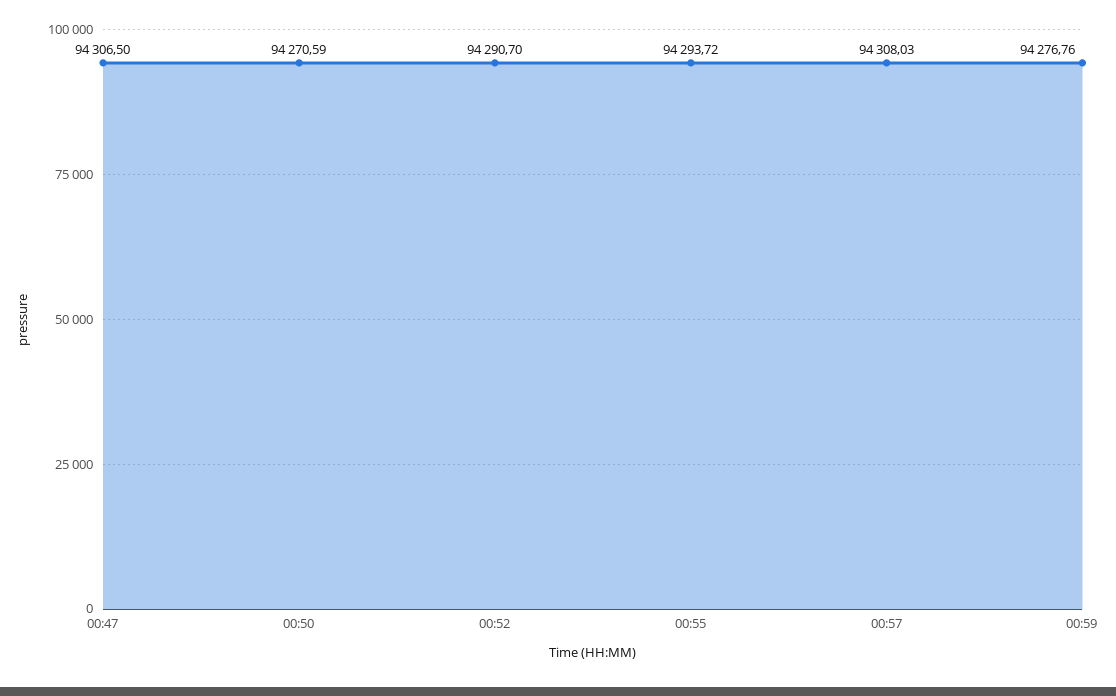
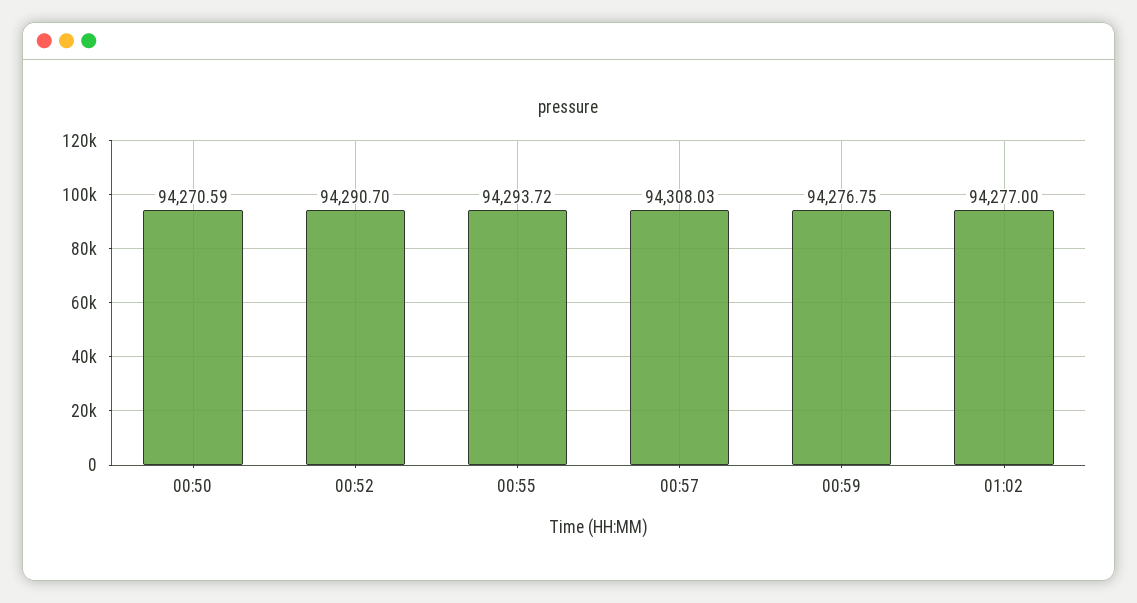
00:47: 94306.5 -> none
00:59: 94276.76 -> 94276.75
01:02: none -> 94277

